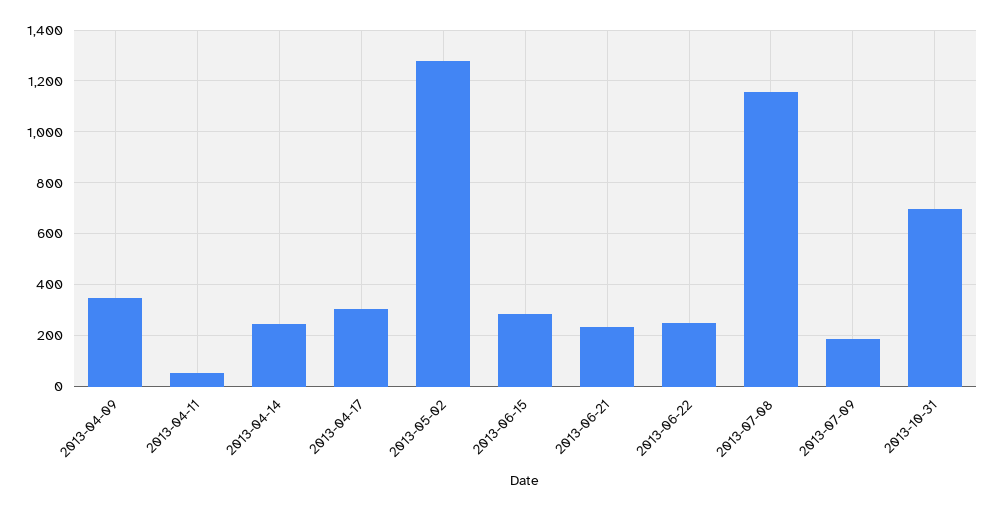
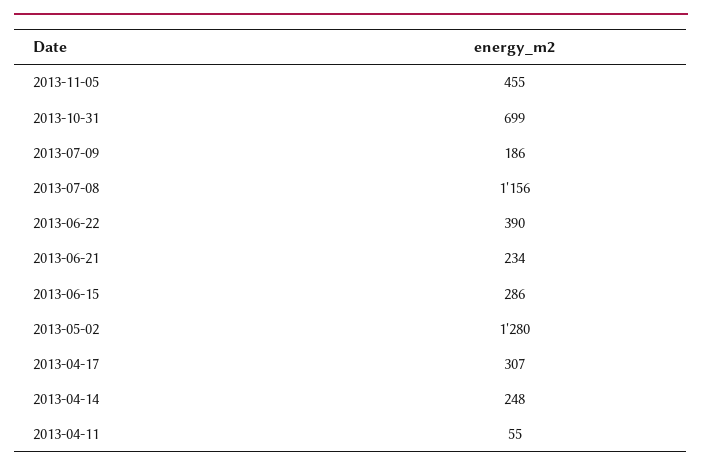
2013-04-09: 350 -> none
2013-06-22: 250 -> 390
2013-11-05: none -> 455

